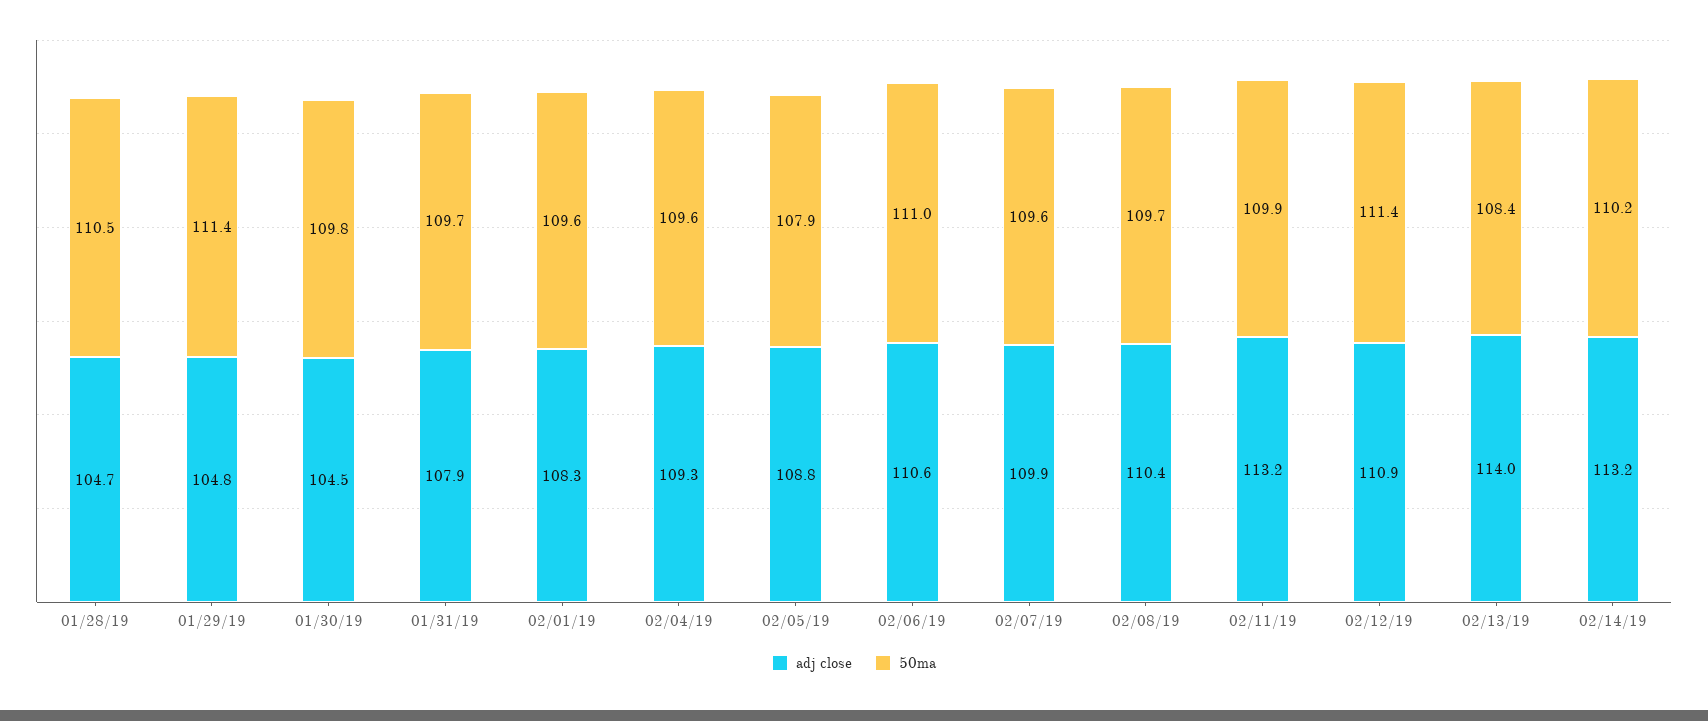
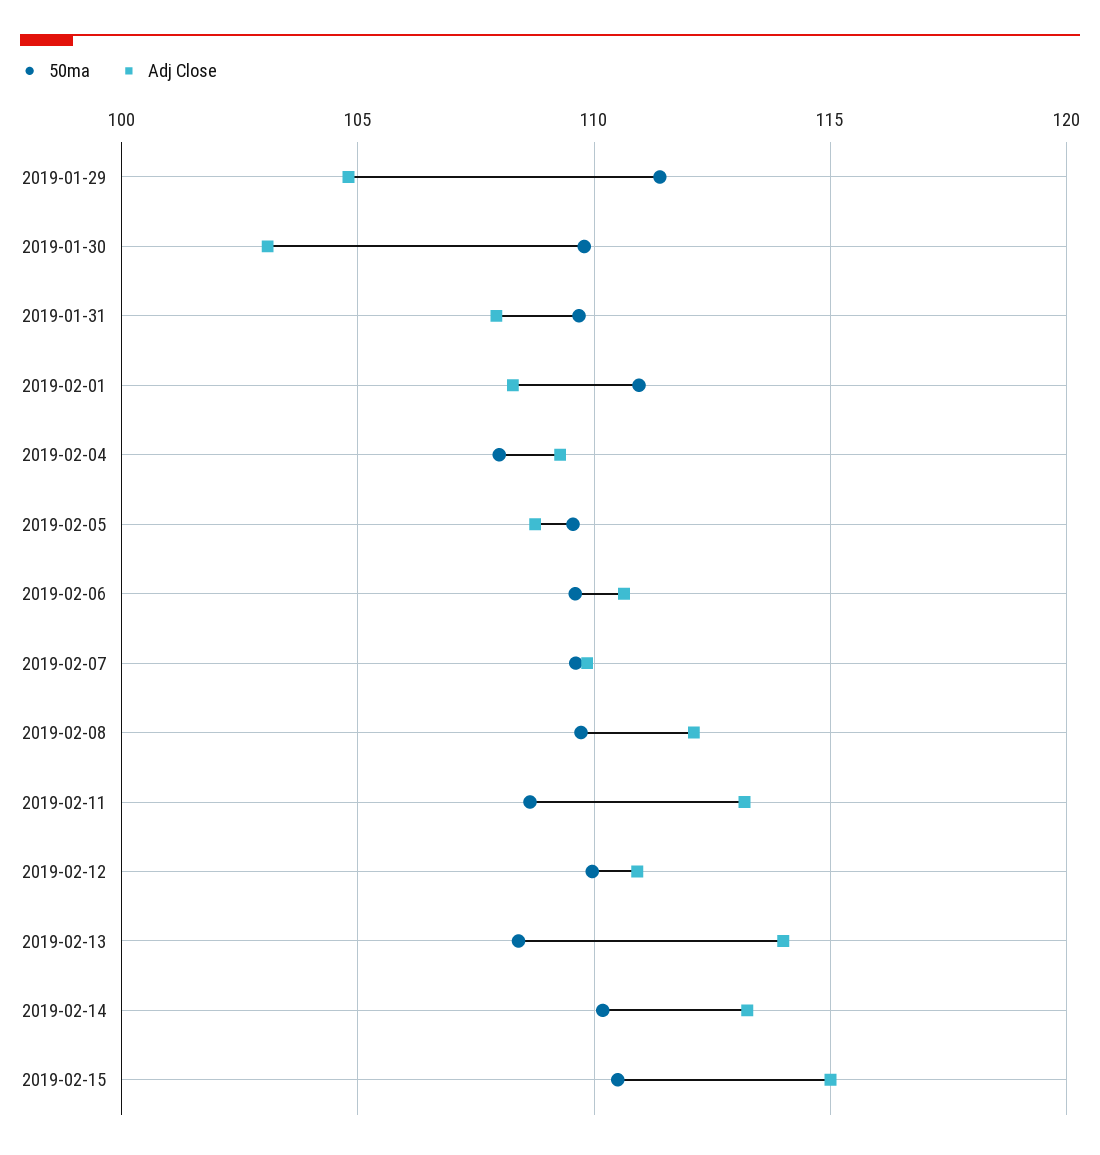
adj close, 01/28/19: 104.7 -> none
50ma, 01/28/19: 110.5 -> none
adj close, 01/30/19: 104.5 -> 103
50ma, 02/01/19: 109.6 -> 111
50ma, 02/04/19: 109.6 -> 108
50ma, 02/05/19: 107.9 -> 109.5
50ma, 02/06/19: 111 -> 109.5
adj close, 02/08/19: 110.4 -> 112
50ma, 02/11/19: 109.9 -> 108.5
50ma, 02/12/19: 111.4 -> 110
50ma, 2019-02-15: none -> 110.5
adj close, 2019-02-15: none -> 115

